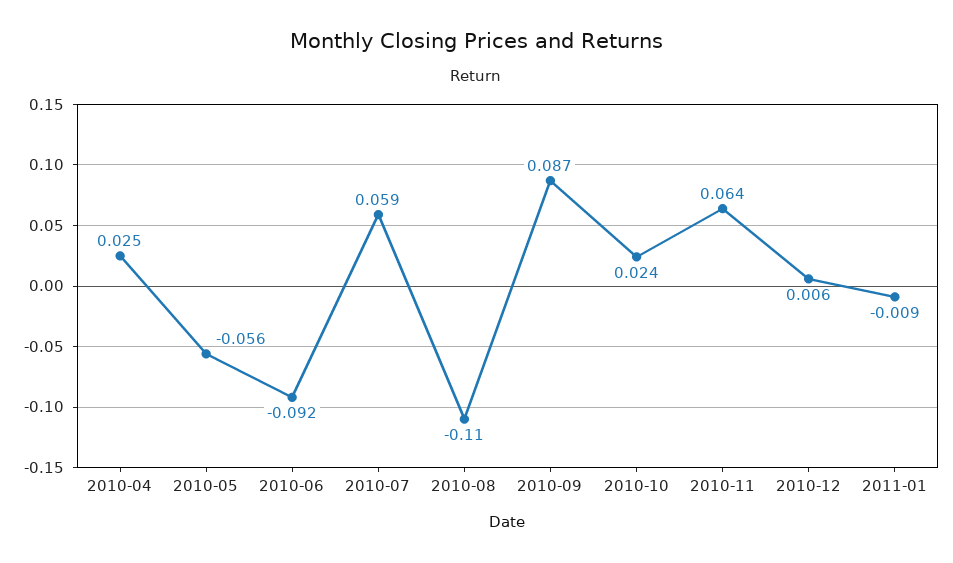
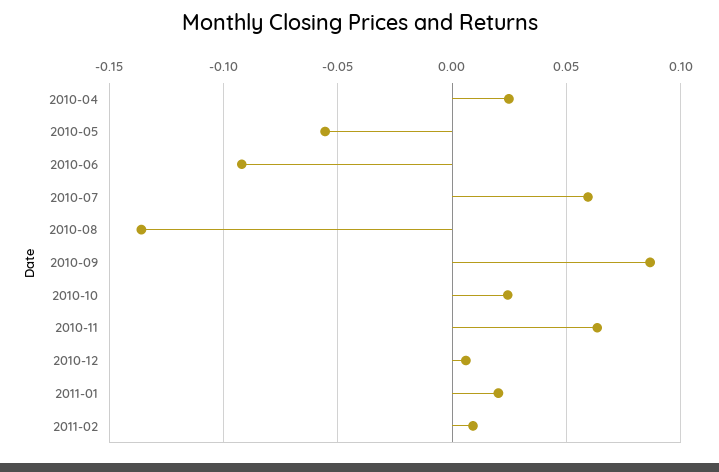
2010-08: -0.11 -> -0.135
2011-01: -0.009 -> 0.02
2011-02: none -> 0.01

